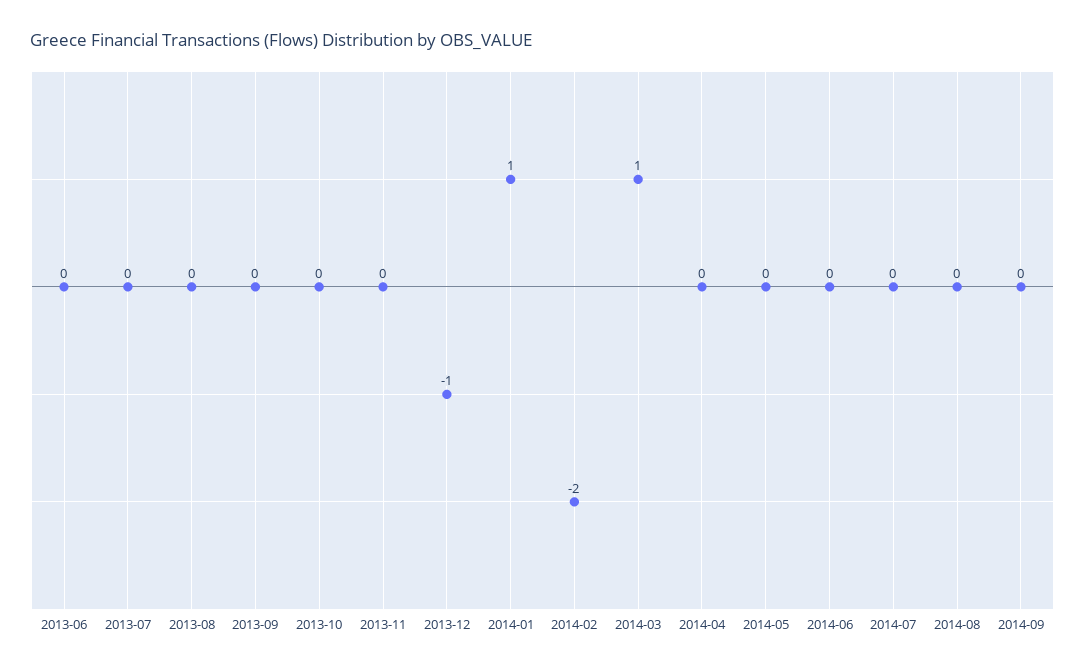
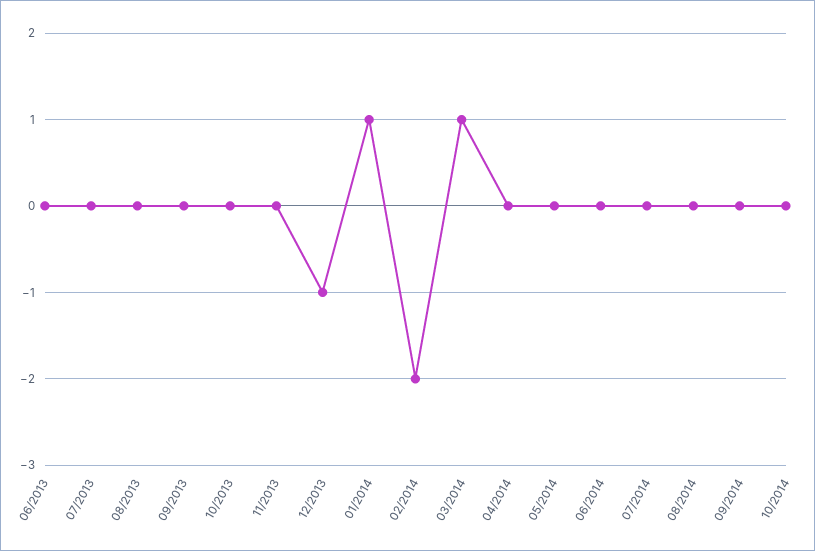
10/2014: none -> 0

